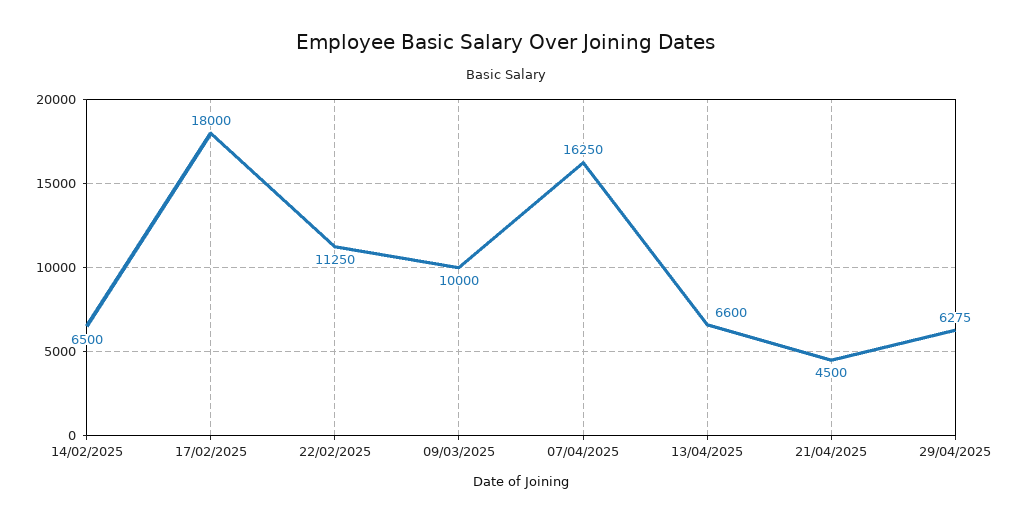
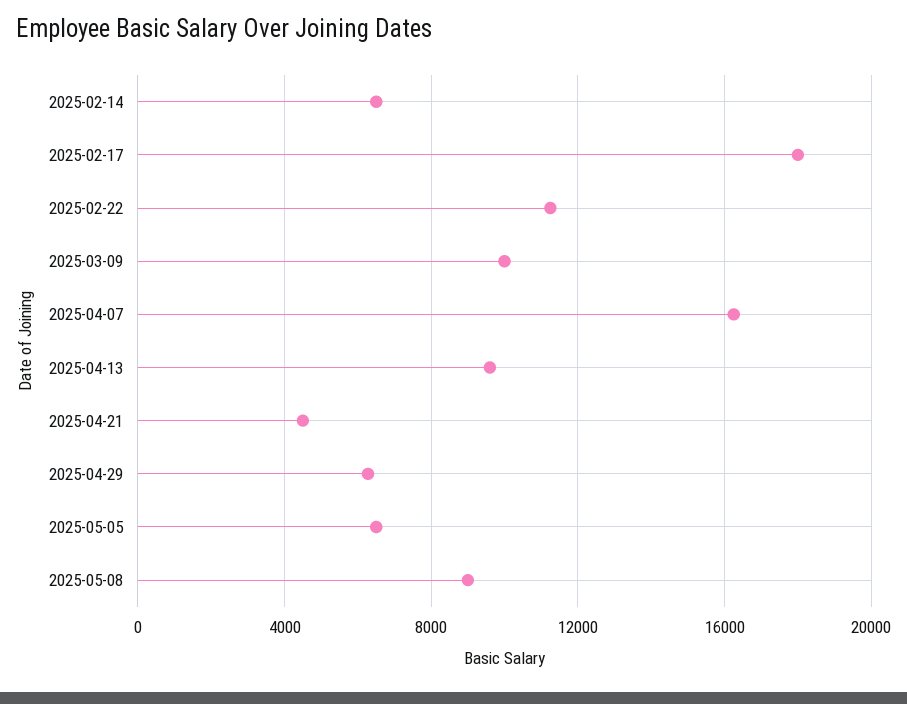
13/04/2025: 6600 -> 9500
2025-05-05: none -> 6500
2025-05-08: none -> 9000

